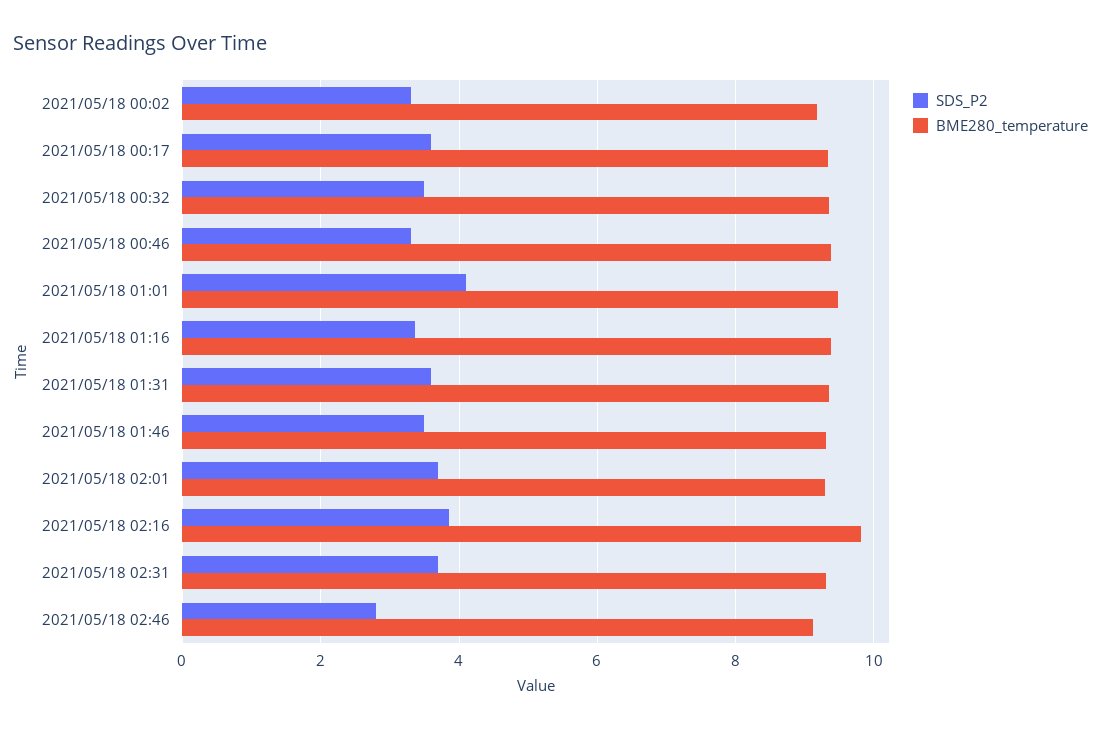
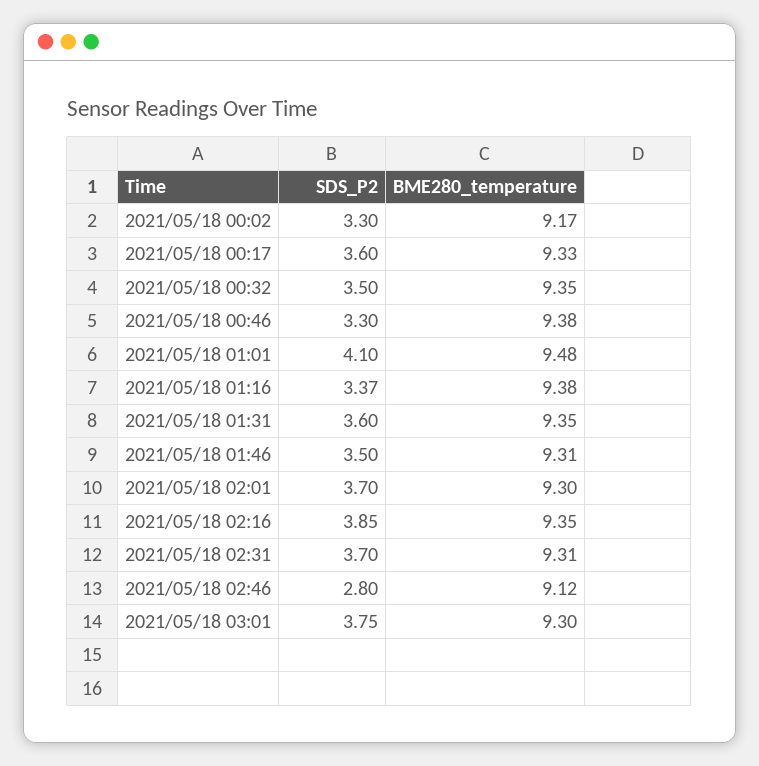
BME280_temperature, 2021/05/18 02:16: 9.8 -> 9.35
SDS_P2, 2021/05/18 03:01: none -> 3.75
BME280_temperature, 2021/05/18 03:01: none -> 9.3

